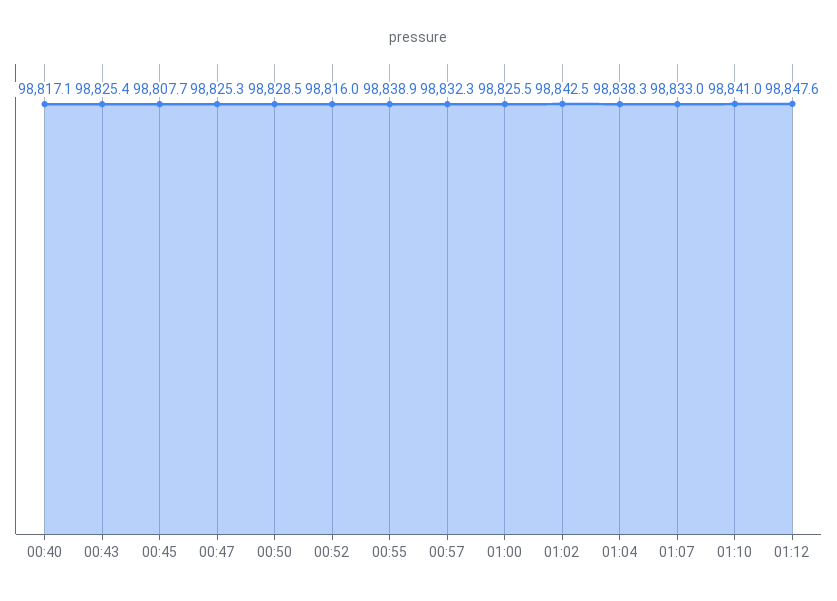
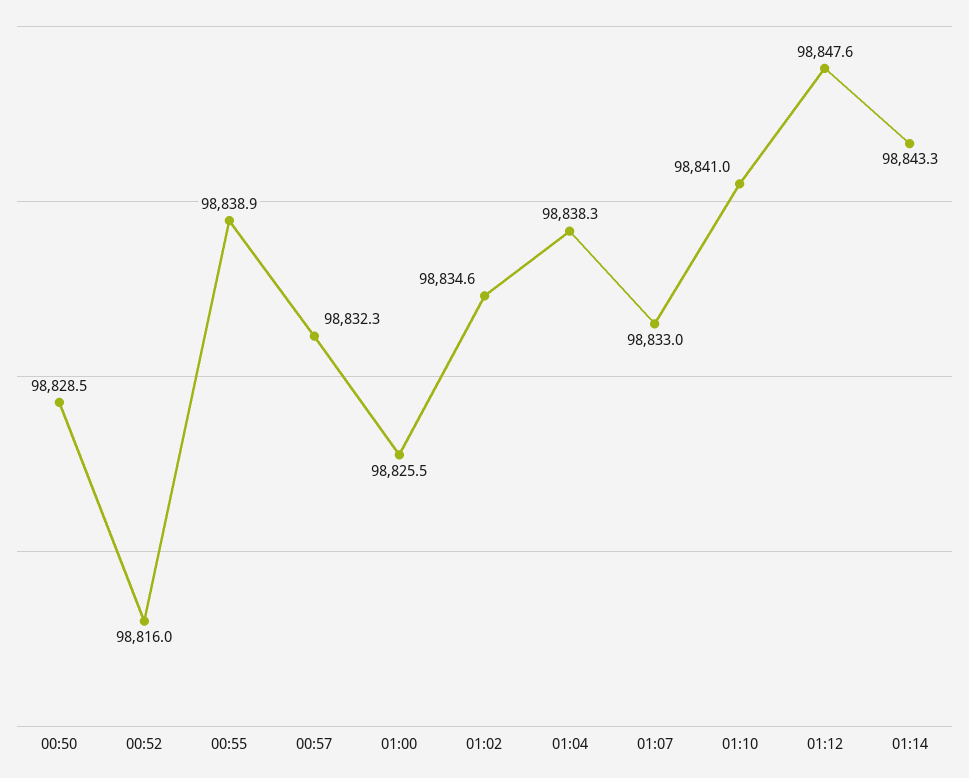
00:40: 98817.1 -> none
00:43: 98825.4 -> none
00:45: 98807.7 -> none
00:47: 98825.3 -> none
01:02: 98842.5 -> 98834.6
01:14: none -> 98843.3

